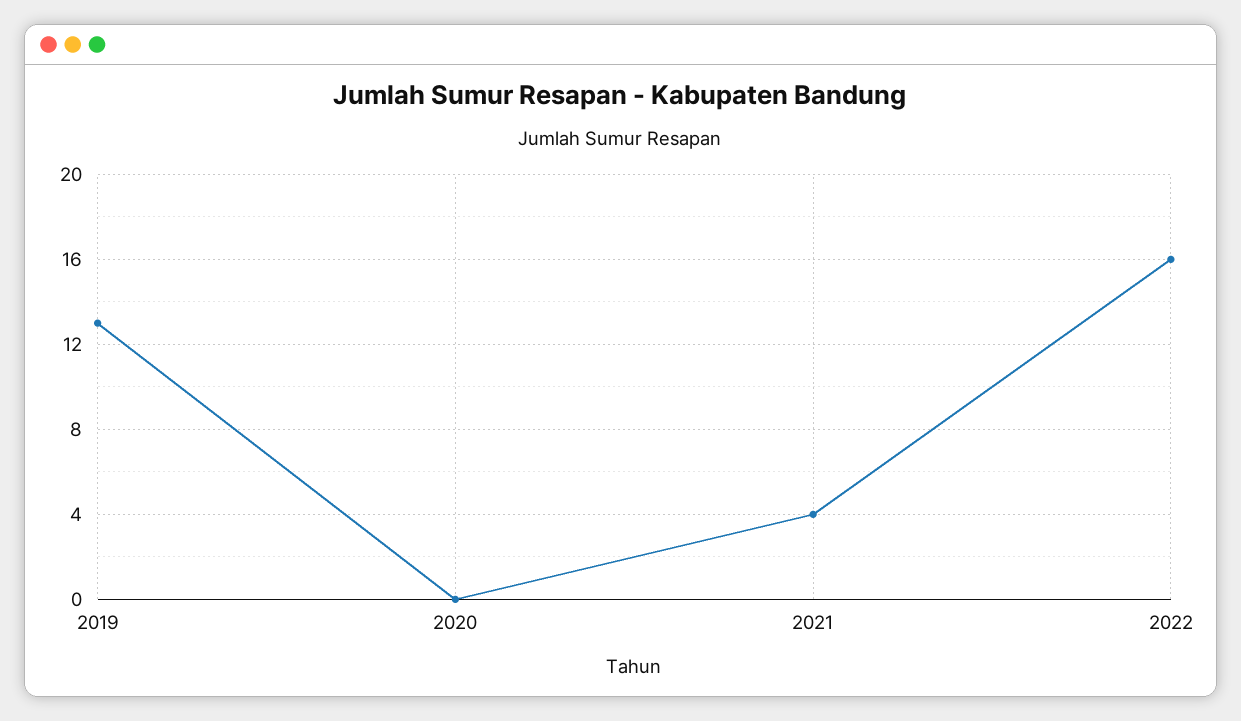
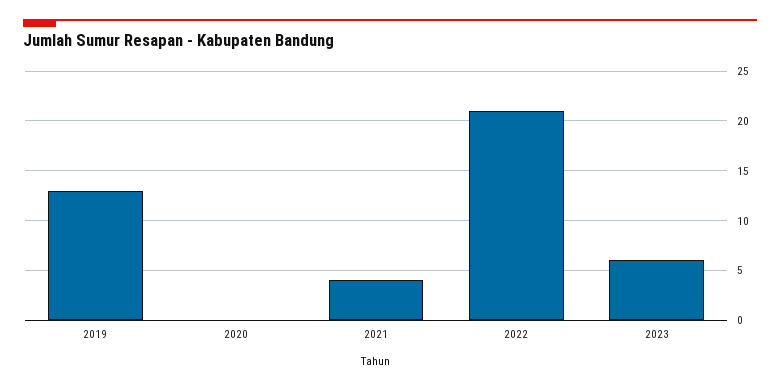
2022: 16 -> 21
2023: none -> 6

